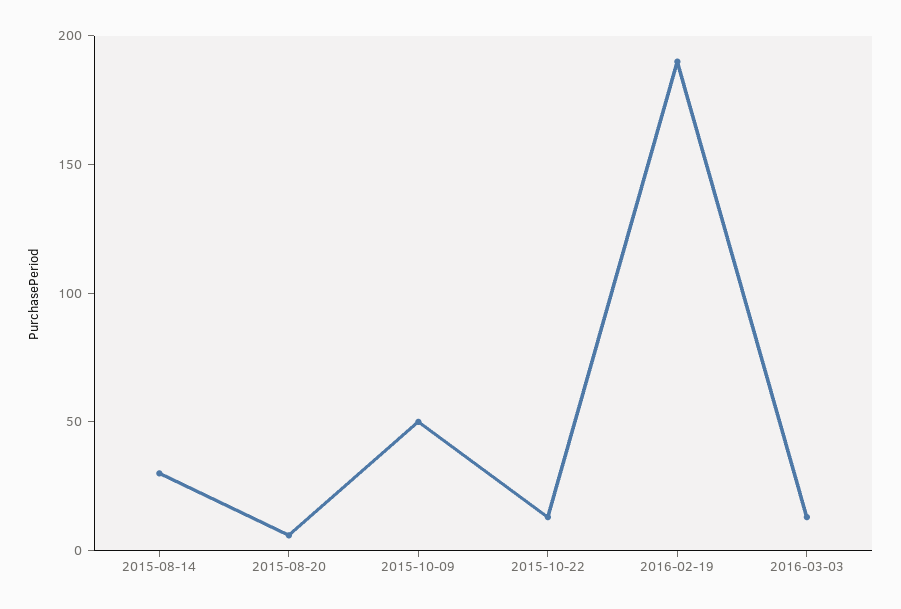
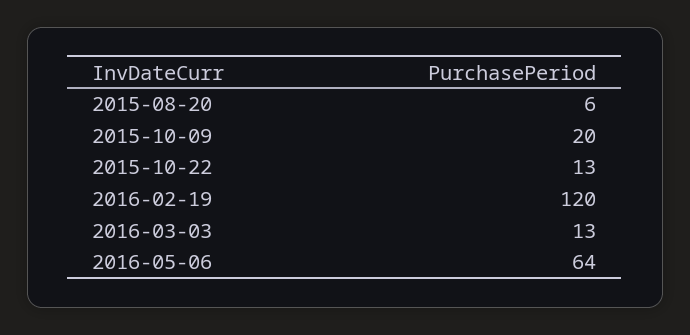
2015-08-14: 30 -> none
2015-10-09: 50 -> 20
2016-02-19: 190 -> 120
2016-05-06: none -> 64

